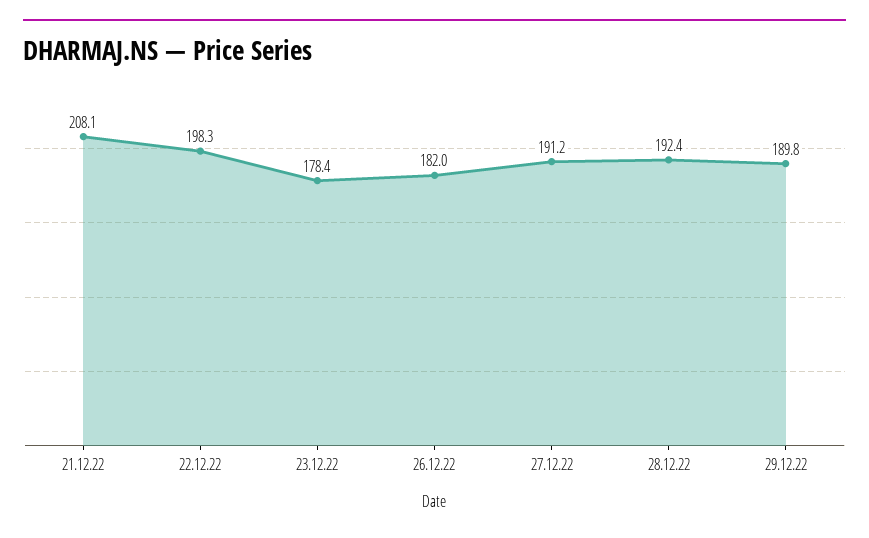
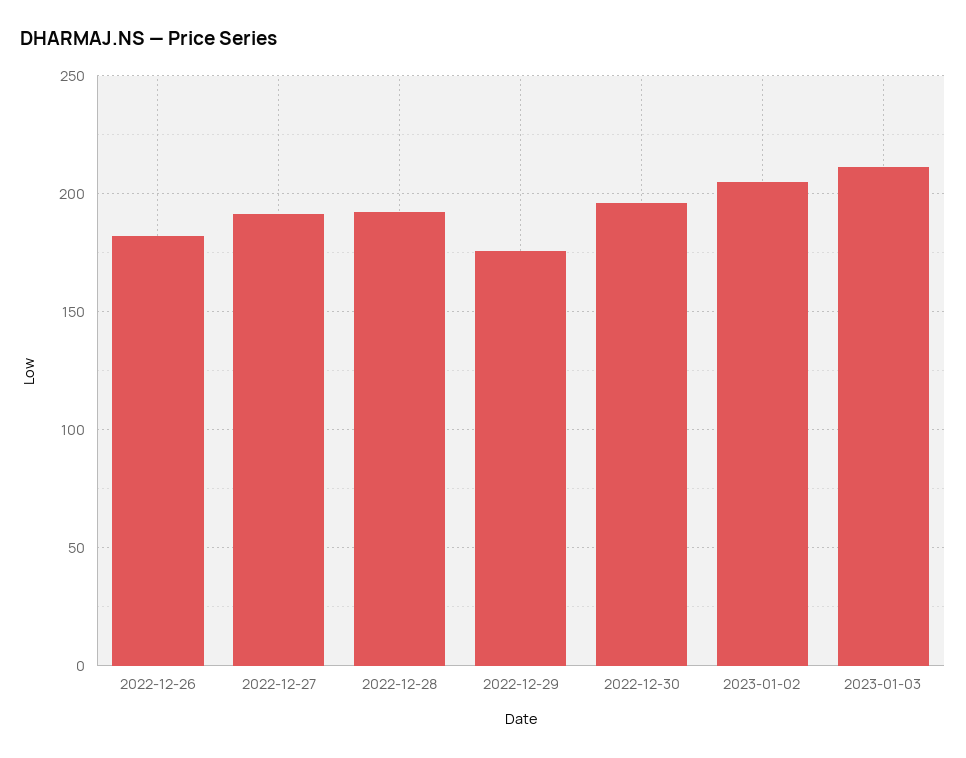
21.12.22: 208.1 -> none
22.12.22: 198.3 -> none
23.12.22: 178.4 -> none
29.12.22: 189.8 -> 175
2022-12-30: none -> 195
2023-01-02: none -> 205
2023-01-03: none -> 210

